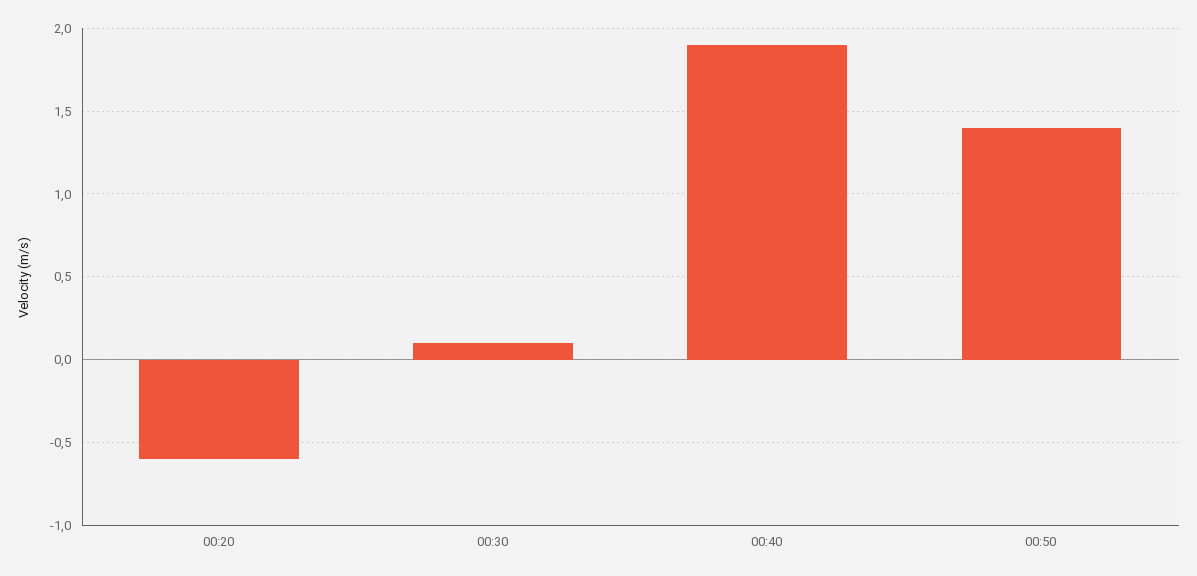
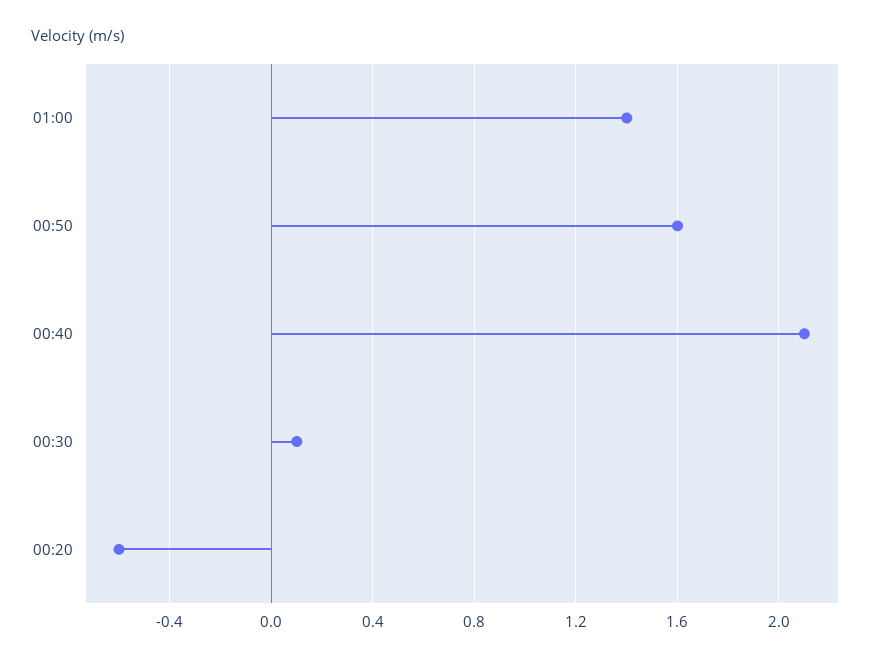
00:40: 1.9 -> 2.1
00:50: 1.4 -> 1.6
01:00: none -> 1.4

